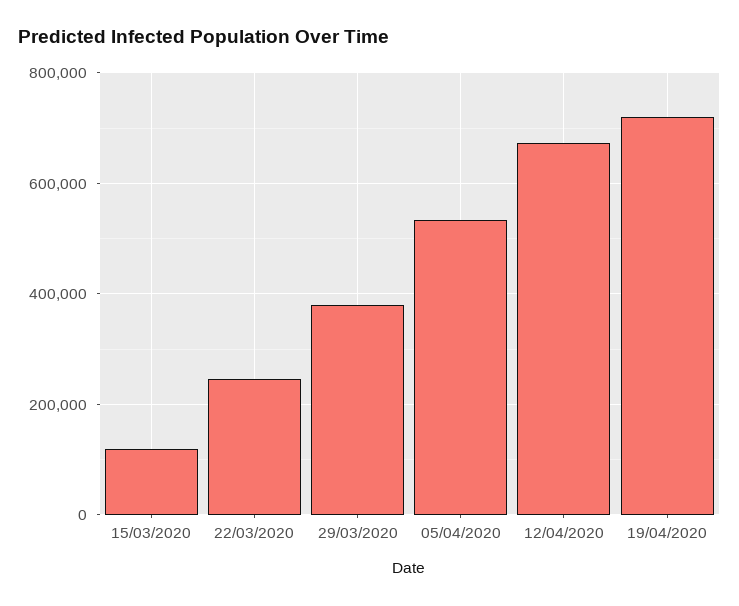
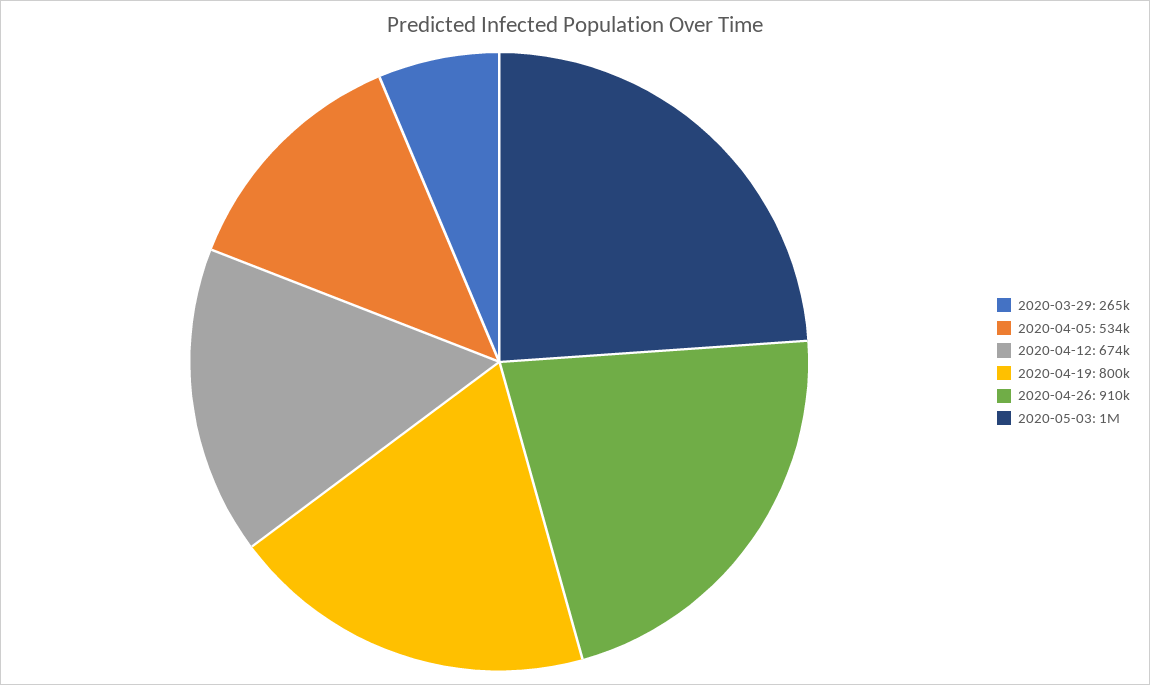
15/03/2020: 120000 -> none
22/03/2020: 240000 -> none
29/03/2020: 380000 -> 265000
19/04/2020: 720000 -> 800000
2020-04-26: none -> 910000
2020-05-03: none -> 1000000

